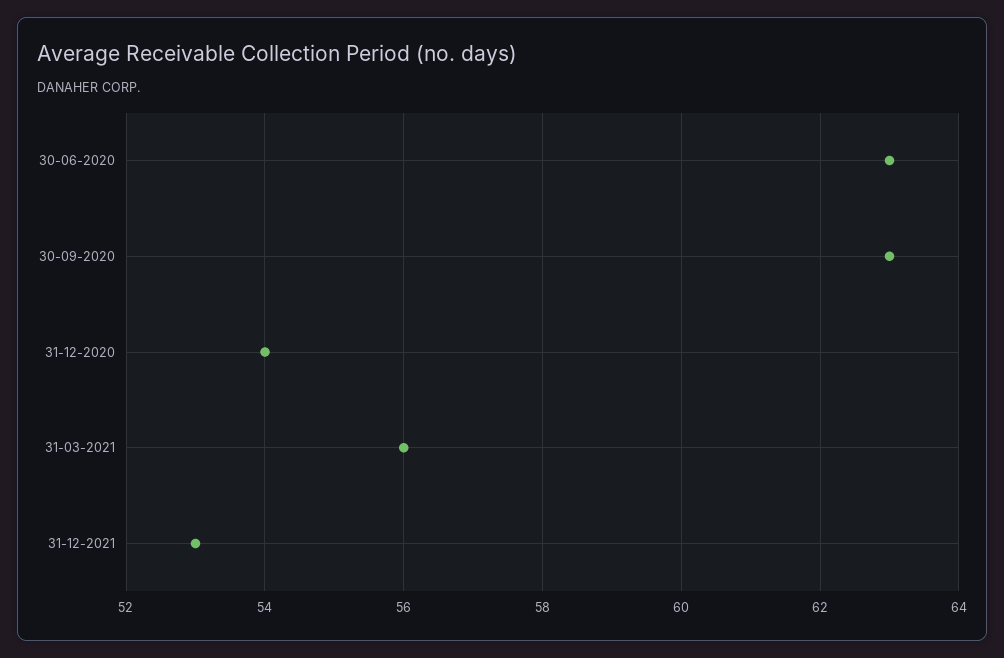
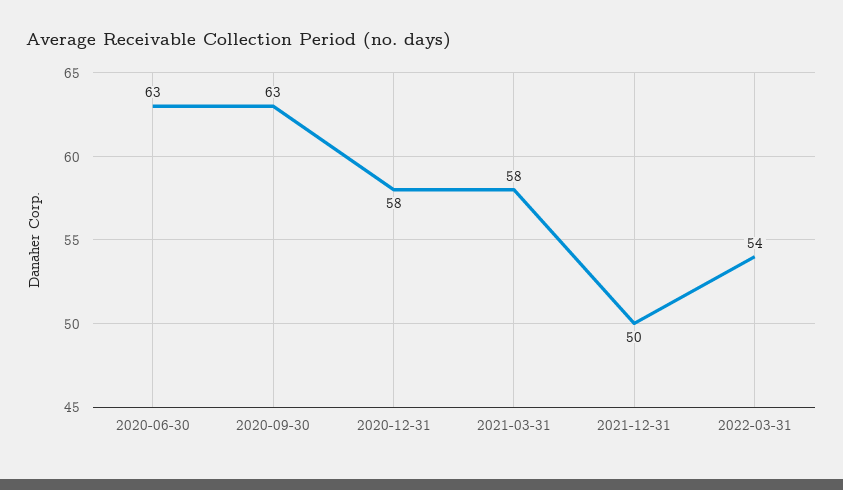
31-12-2020: 54 -> 58
31-03-2021: 56 -> 58
31-12-2021: 53 -> 50
2022-03-31: none -> 54

